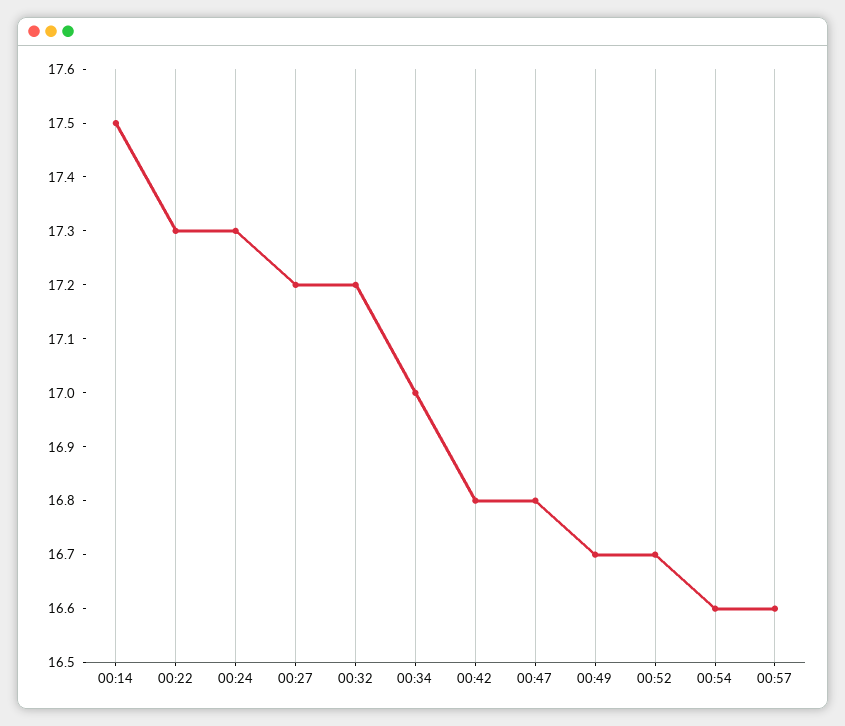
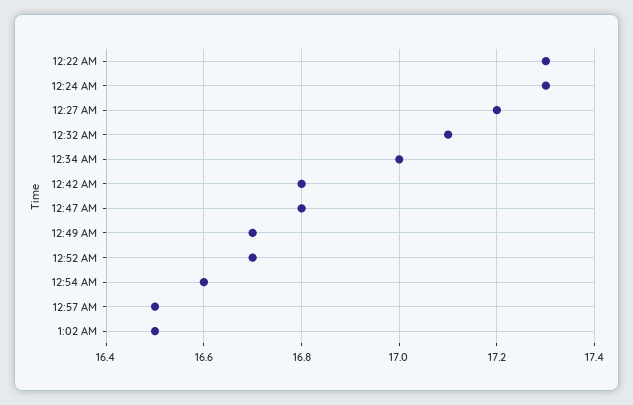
00:14: 17.5 -> none
00:32: 17.2 -> 17.1
00:57: 16.6 -> 16.5
1:02 AM: none -> 16.5

